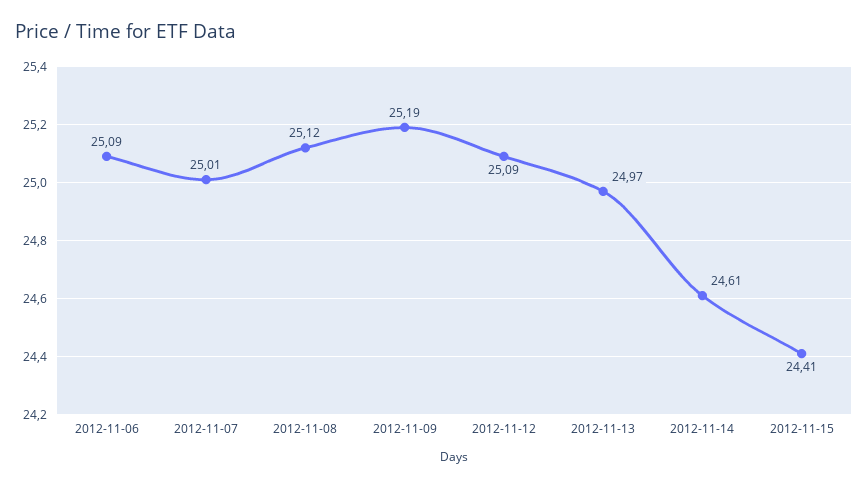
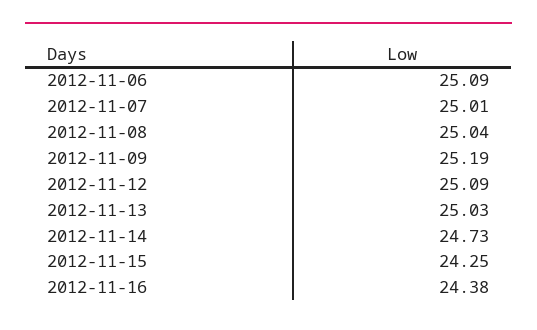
2012-11-08: 25.12 -> 25.04
2012-11-13: 24.97 -> 25.03
2012-11-14: 24.61 -> 24.73
2012-11-15: 24.41 -> 24.25
2012-11-16: none -> 24.38

